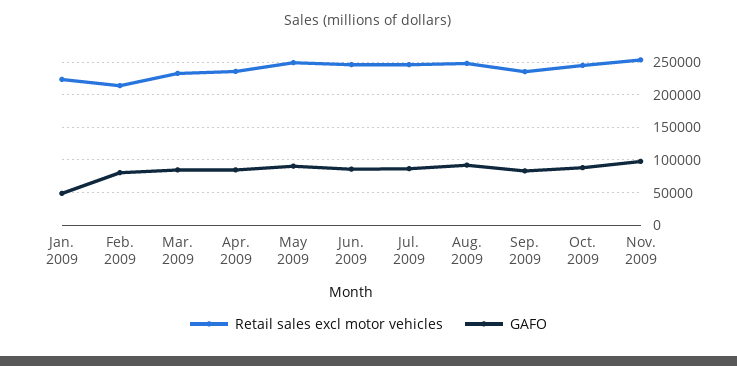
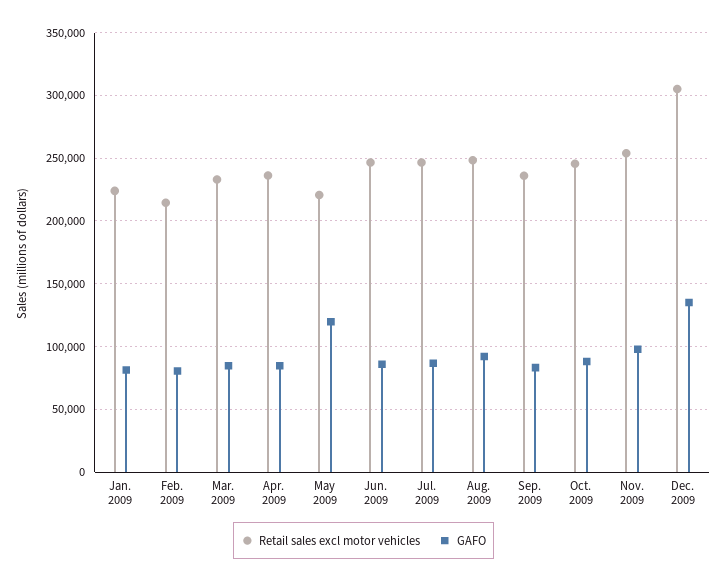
GAFO, Jan. 2009: 50000 -> 80000
Retail sales excl motor vehicles, May 2009: 250000 -> 220000
GAFO, May 2009: 90000 -> 120000
Retail sales excl motor vehicles, Dec. 2009: none -> 305000
GAFO, Dec. 2009: none -> 135000

